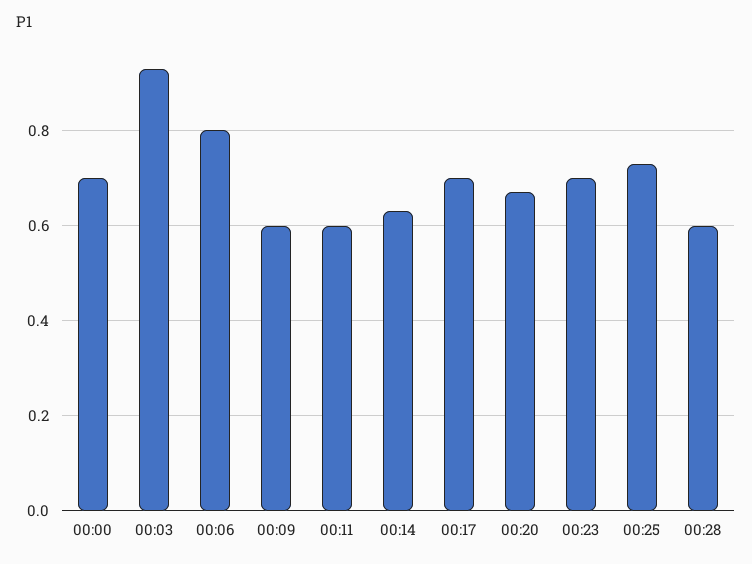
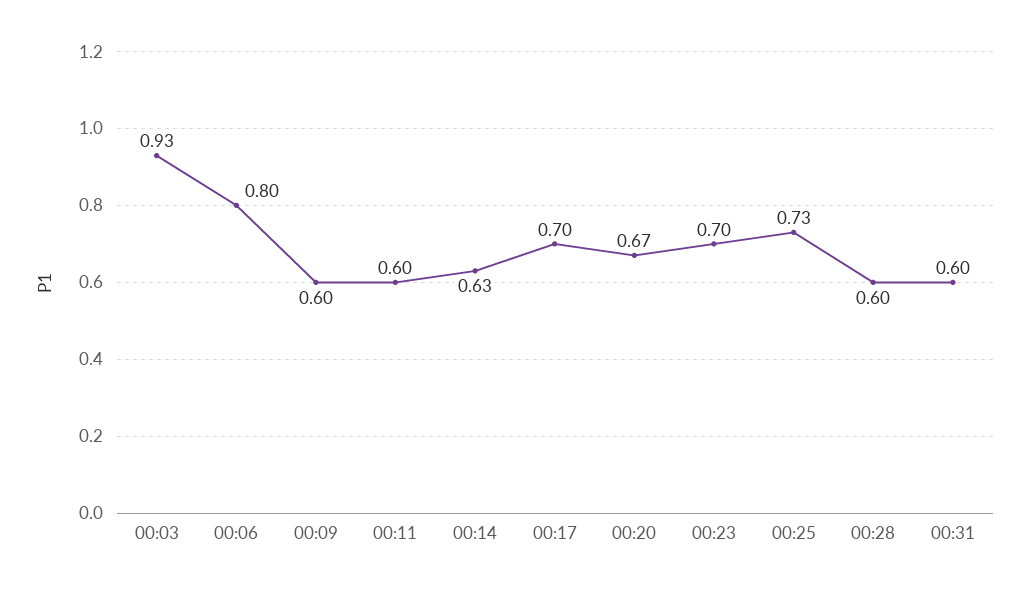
00:00: 0.7 -> none
00:31: none -> 0.6

